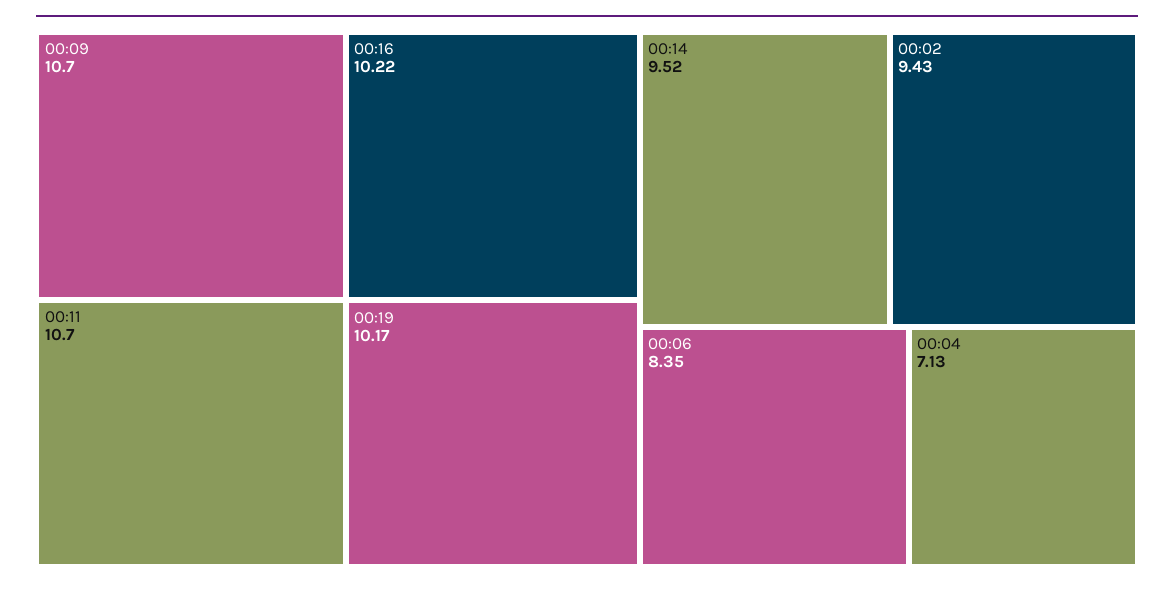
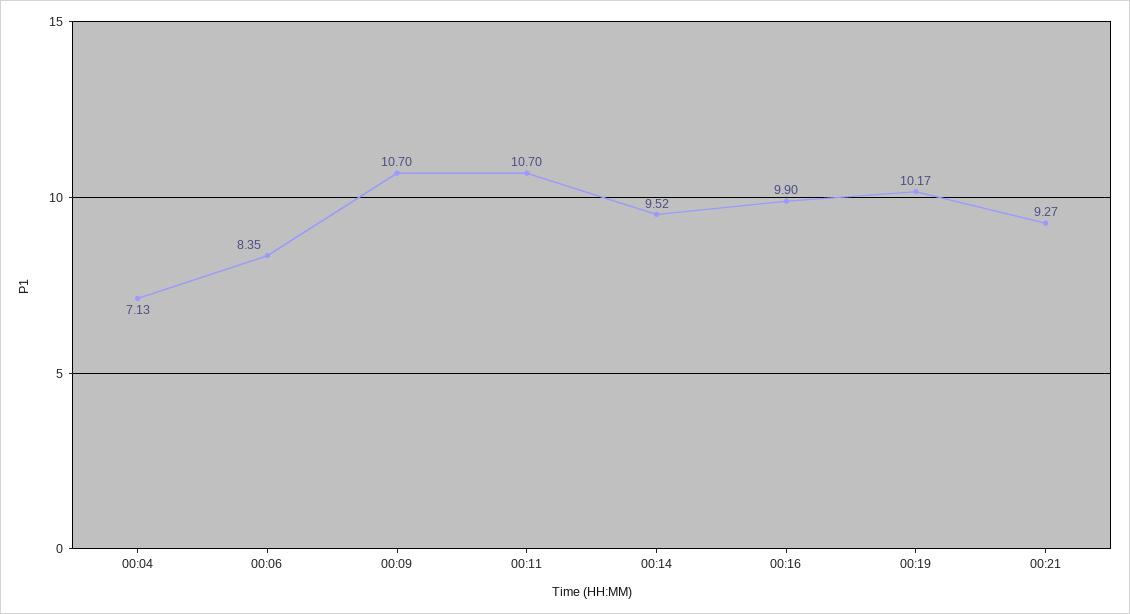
00:16: 10.22 -> 9.9
00:02: 9.43 -> none
00:21: none -> 9.27

